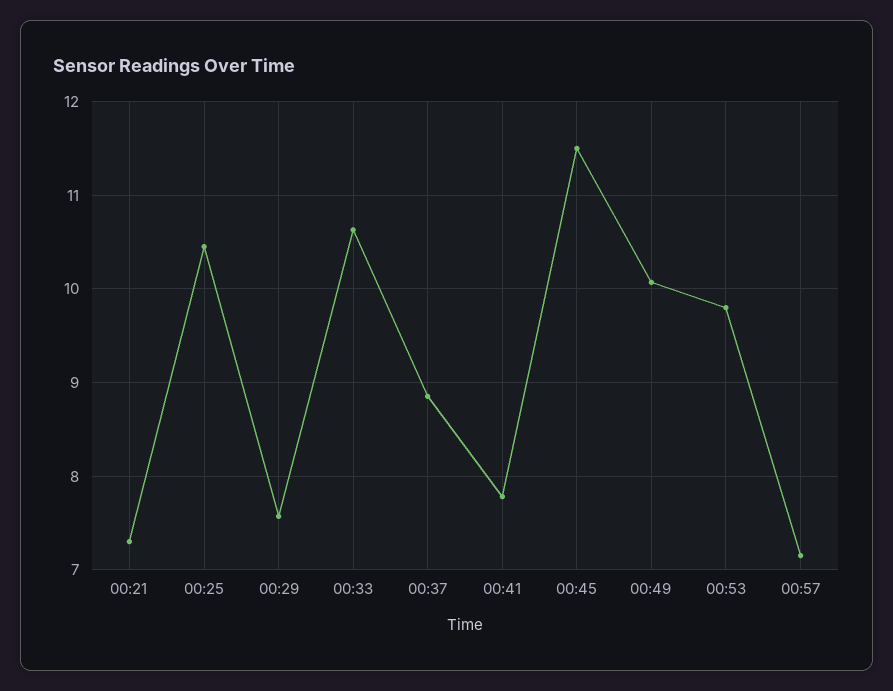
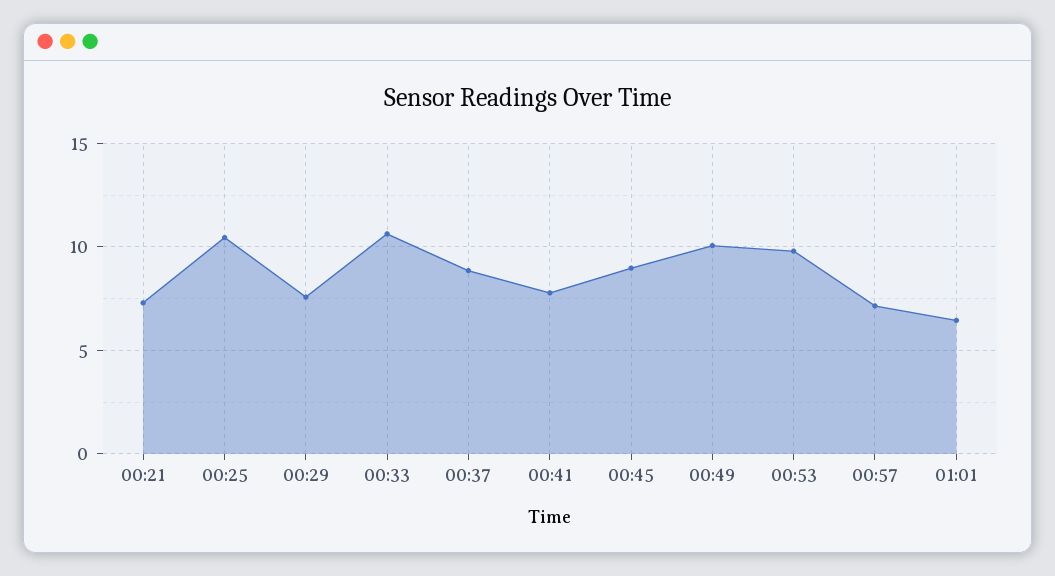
00:45: 11.5 -> 9
01:01: none -> 6.5

